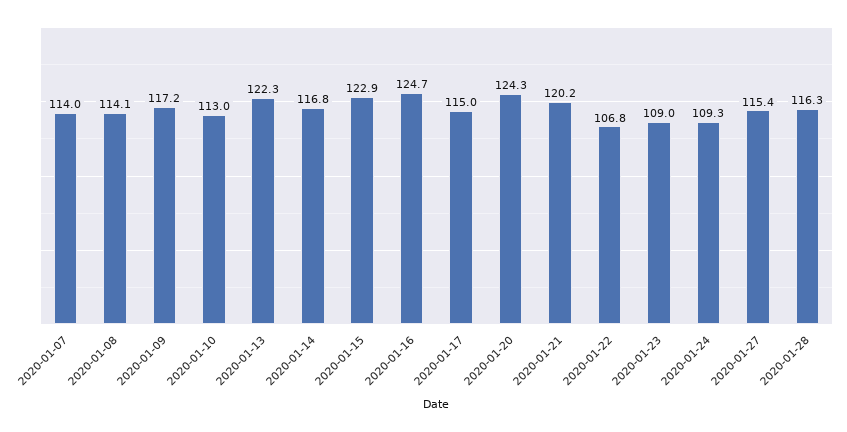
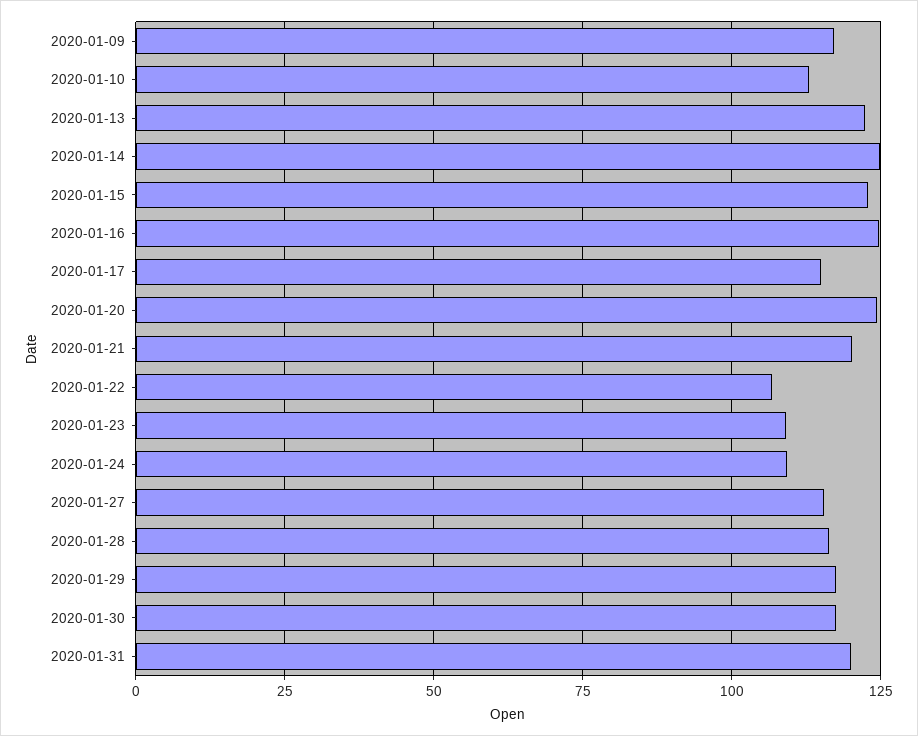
2020-01-07: 114 -> none
2020-01-08: 114.1 -> none
2020-01-14: 116.8 -> 125
2020-01-29: none -> 117.5
2020-01-30: none -> 117.5
2020-01-31: none -> 120

